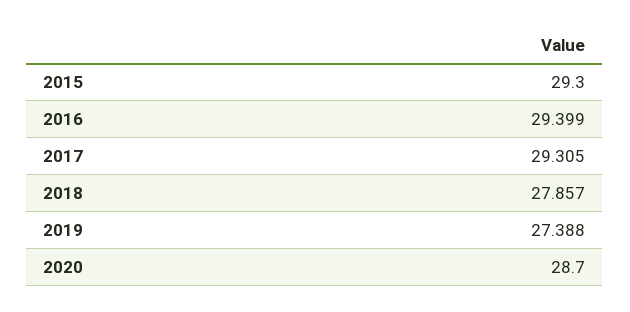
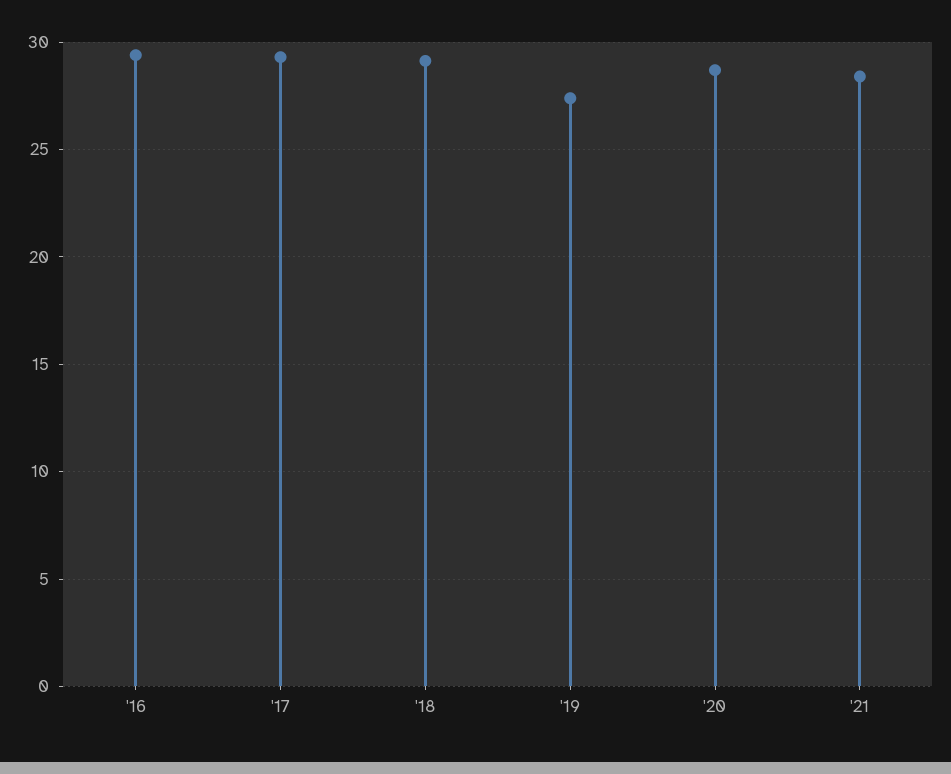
2015: 29.3 -> none
2018: 27.857 -> 29
'21: none -> 28.5

